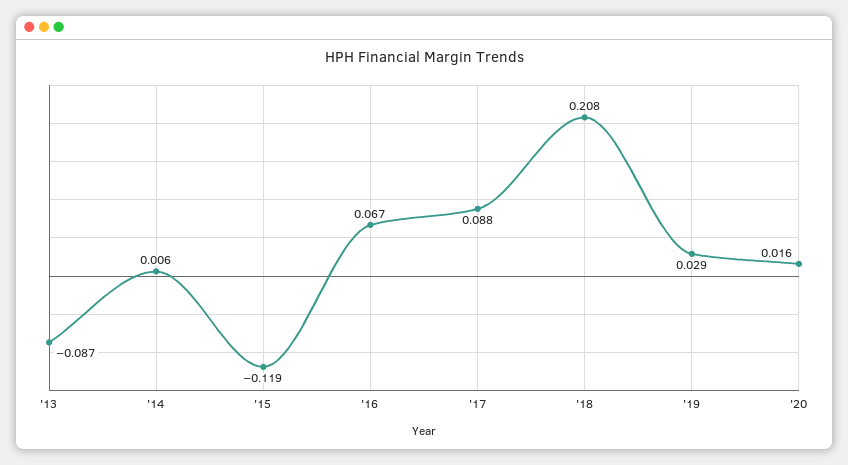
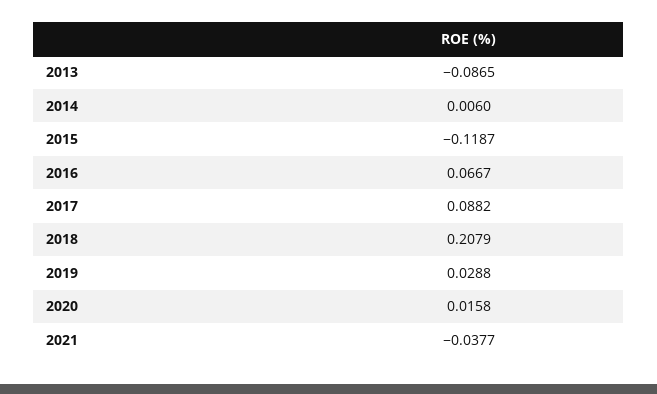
2021: none -> -0.0377

